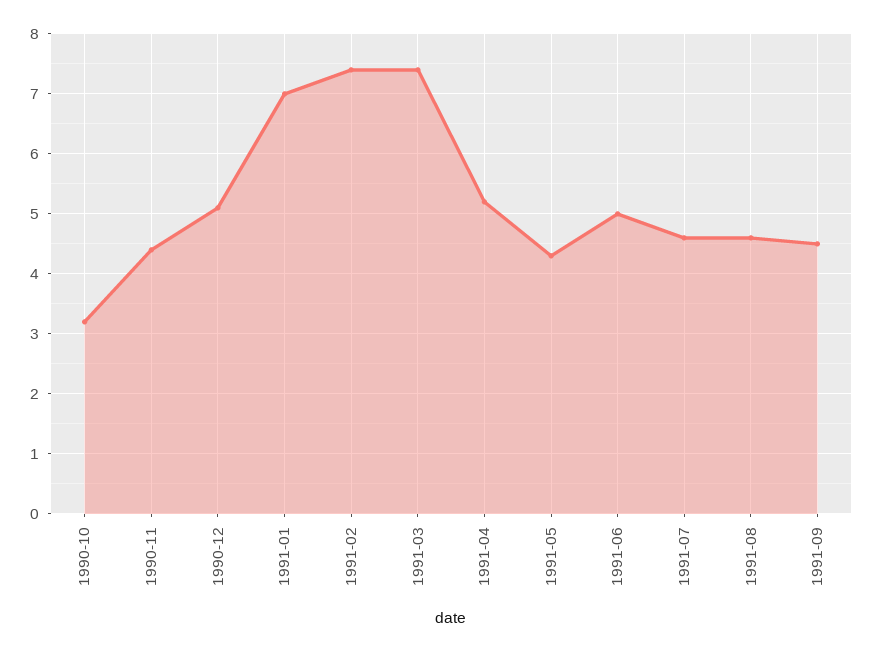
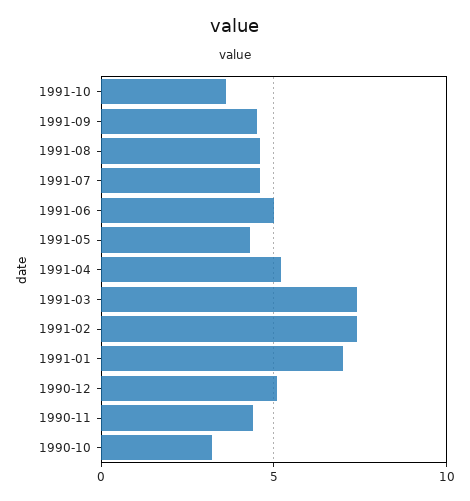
1991-10: none -> 3.5

